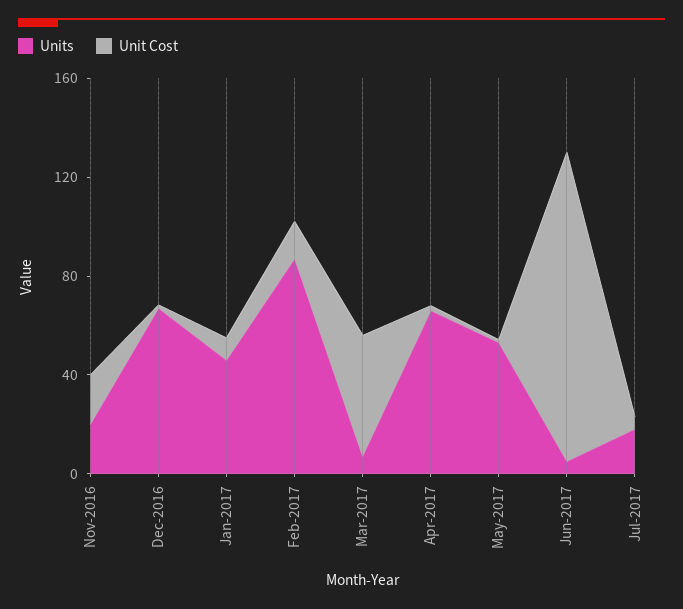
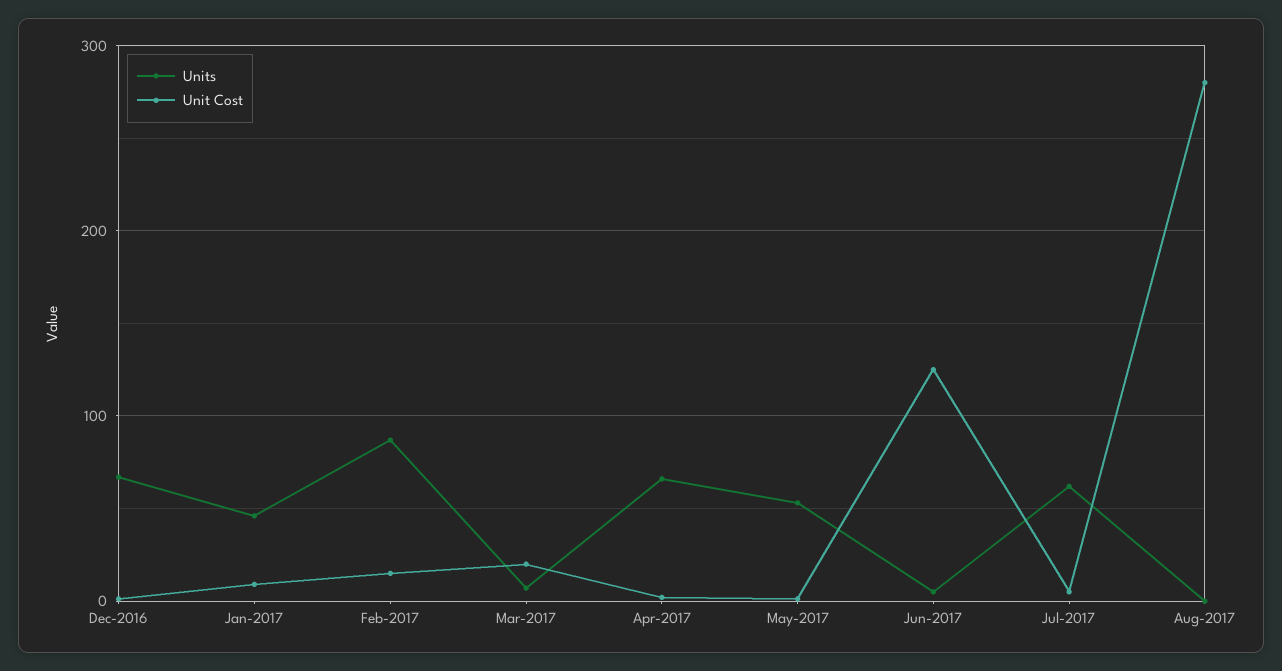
Units, Nov-2016: 20 -> none
Unit Cost, Nov-2016: 20 -> none
Unit Cost, Mar-2017: 50 -> 20
Units, Jul-2017: 20 -> 60
Units, Aug-2017: none -> 0
Unit Cost, Aug-2017: none -> 280

